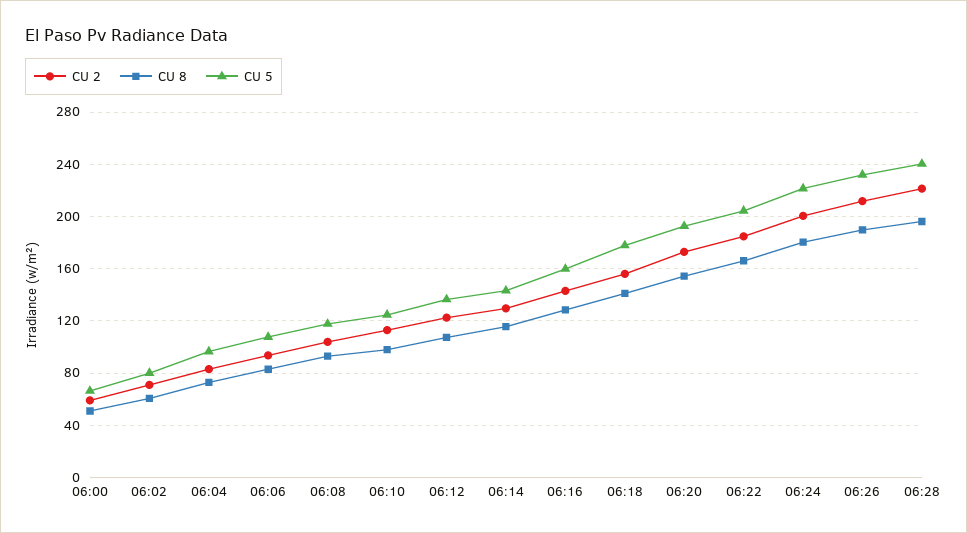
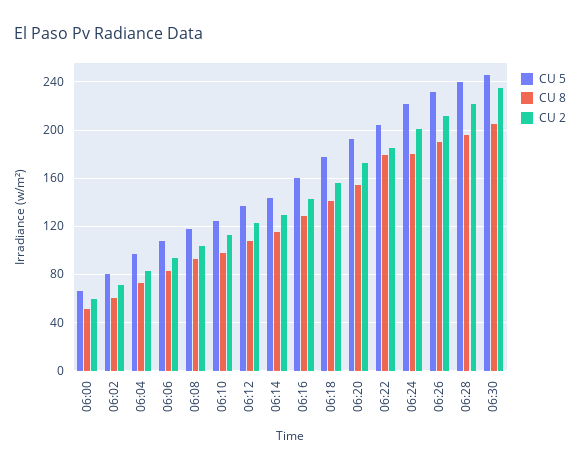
CU 8, 06:22: 165 -> 180
CU 5, 06:30: none -> 245
CU 8, 06:30: none -> 205
CU 2, 06:30: none -> 235

